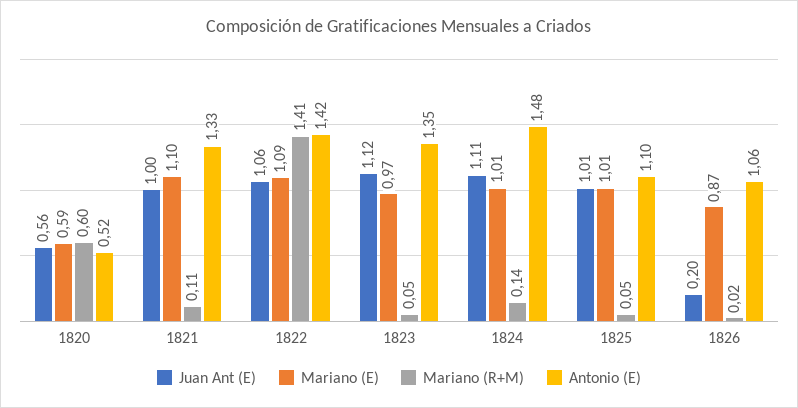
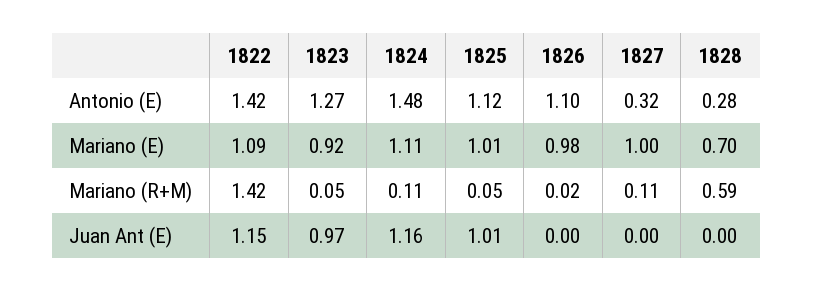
Juan Ant (E), 1820: 0.56 -> none
Mariano (E), 1820: 0.59 -> none
Mariano (R+M), 1820: 0.6 -> none
Antonio (E), 1820: 0.52 -> none
Juan Ant (E), 1821: 1 -> none
Mariano (E), 1821: 1.1 -> none
Mariano (R+M), 1821: 0.11 -> none
Antonio (E), 1821: 1.33 -> none
Juan Ant (E), 1822: 1.06 -> 1.15
Mariano (R+M), 1822: 1.41 -> 1.42
Juan Ant (E), 1823: 1.12 -> 0.97
Mariano (E), 1823: 0.97 -> 0.92
Antonio (E), 1823: 1.35 -> 1.27
Juan Ant (E), 1824: 1.11 -> 1.16
Mariano (E), 1824: 1.01 -> 1.11
Mariano (R+M), 1824: 0.14 -> 0.11
Antonio (E), 1825: 1.1 -> 1.12
Juan Ant (E), 1826: 0.2 -> 0
Mariano (E), 1826: 0.87 -> 0.98
Antonio (E), 1826: 1.06 -> 1.1
Antonio (E), 1827: none -> 0.32
Antonio (E), 1828: none -> 0.28
Mariano (E), 1827: none -> 1
Mariano (E), 1828: none -> 0.7
Mariano (R+M), 1827: none -> 0.11
Mariano (R+M), 1828: none -> 0.59
Juan Ant (E), 1827: none -> 0
Juan Ant (E), 1828: none -> 0

